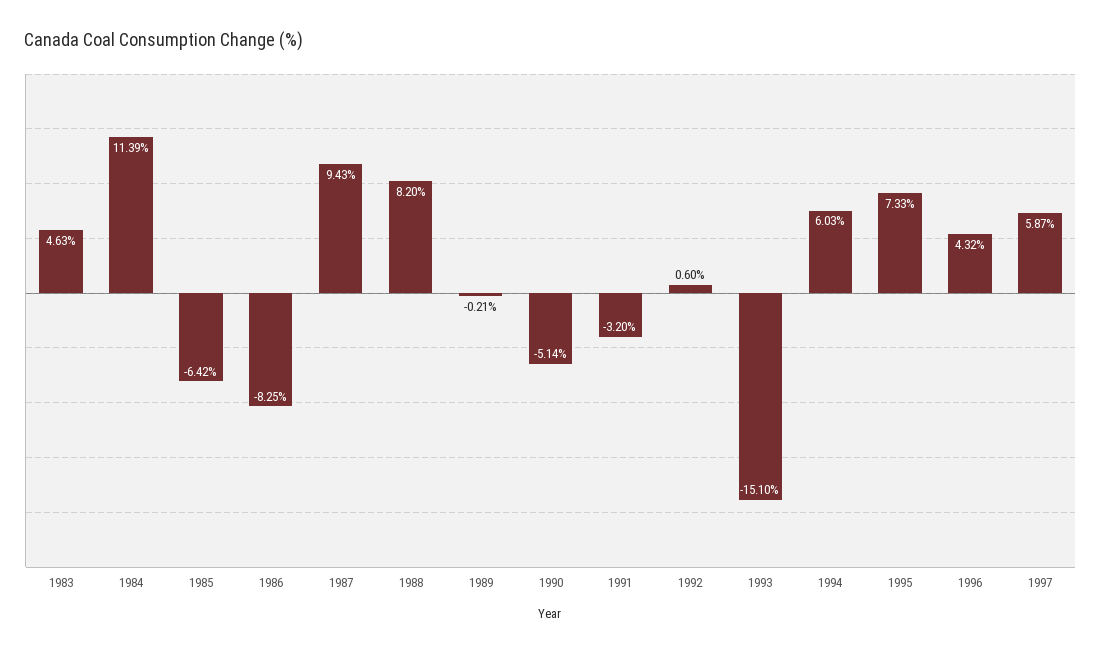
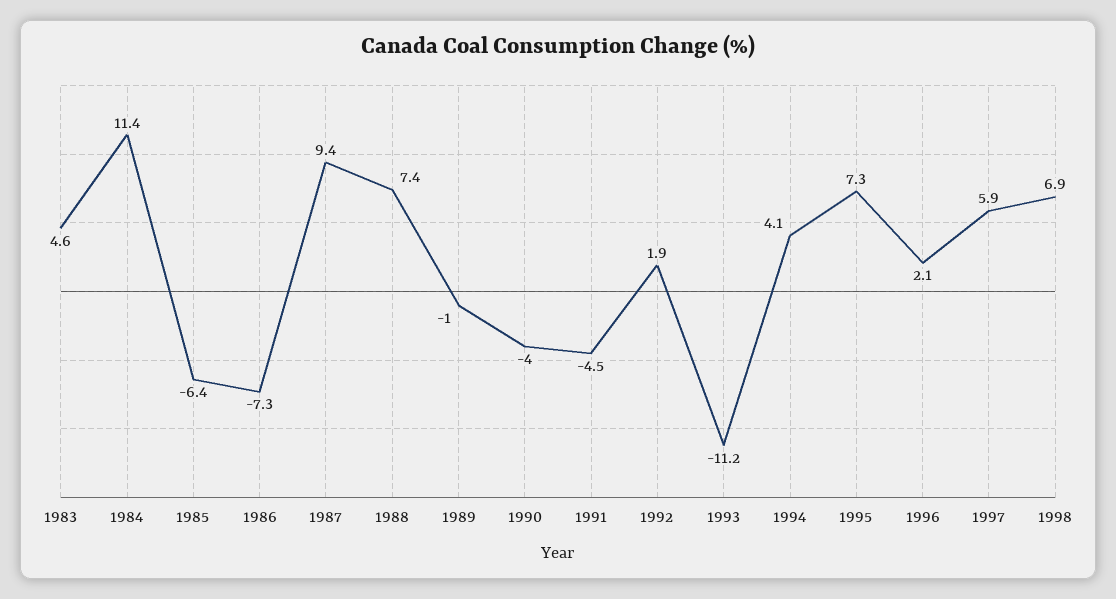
1986: -8.25 -> -7.3
1988: 8.2 -> 7.4
1989: -0.21 -> -1
1990: -5.14 -> -4
1991: -3.2 -> -4.5
1992: 0.6 -> 1.9
1993: -15.1 -> -11.2
1994: 6.03 -> 4.1
1996: 4.32 -> 2.1
1998: none -> 6.9

